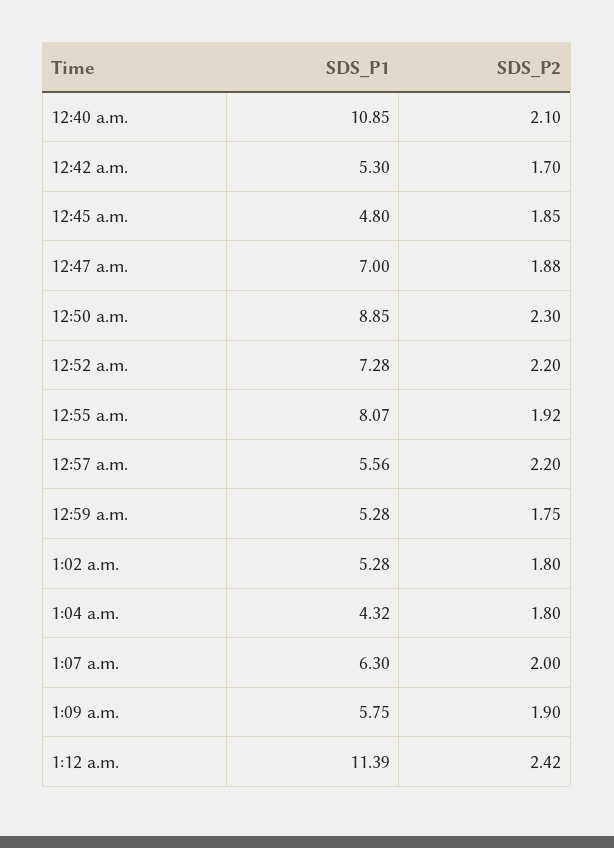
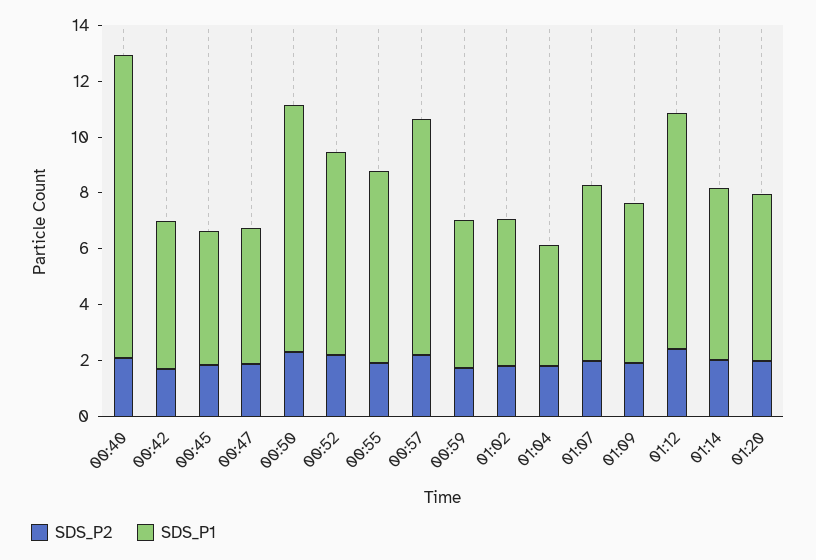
SDS_P1, 12:47 a.m.: 7 -> 5
SDS_P1, 12:55 a.m.: 8.07 -> 7
SDS_P1, 12:57 a.m.: 5.56 -> 8.5
SDS_P1, 1:12 a.m.: 11.39 -> 8.5
SDS_P2, 01:14: none -> 2
SDS_P1, 01:14: none -> 6
SDS_P2, 01:20: none -> 2
SDS_P1, 01:20: none -> 6

